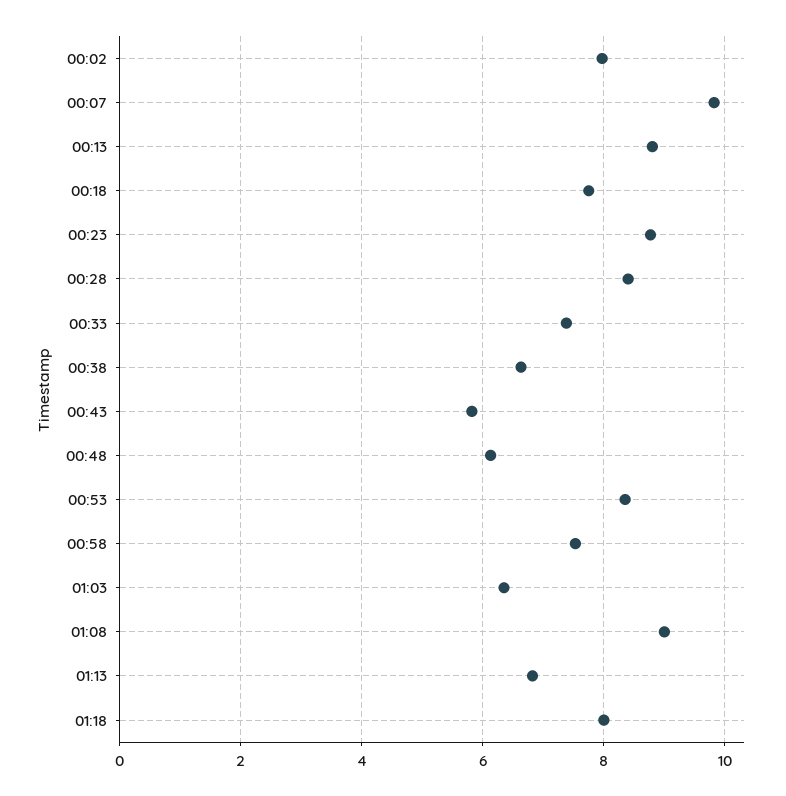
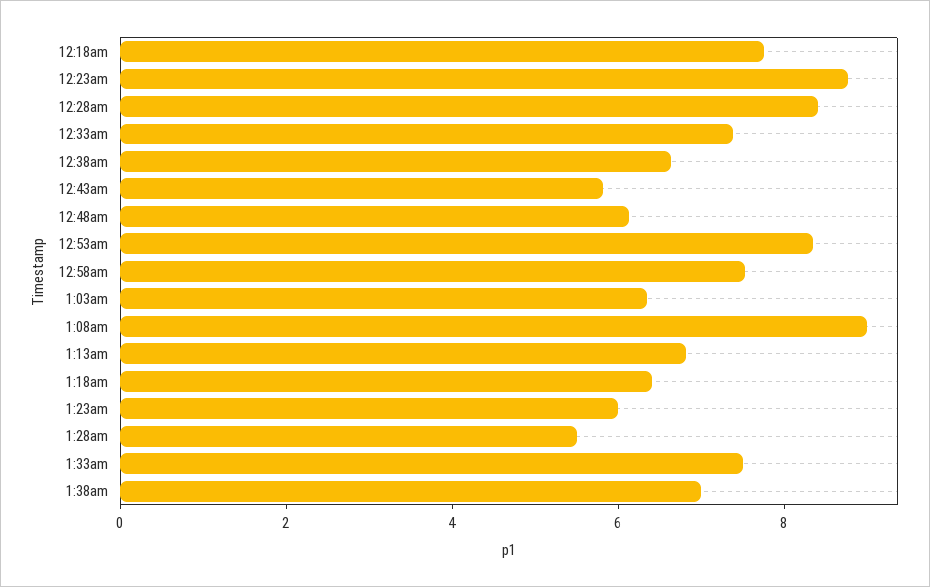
00:02: 8 -> none
00:07: 9.8 -> none
00:13: 8.8 -> none
01:18: 8 -> 6.5
1:23am: none -> 6
1:28am: none -> 5.5
1:33am: none -> 7.5
1:38am: none -> 7

